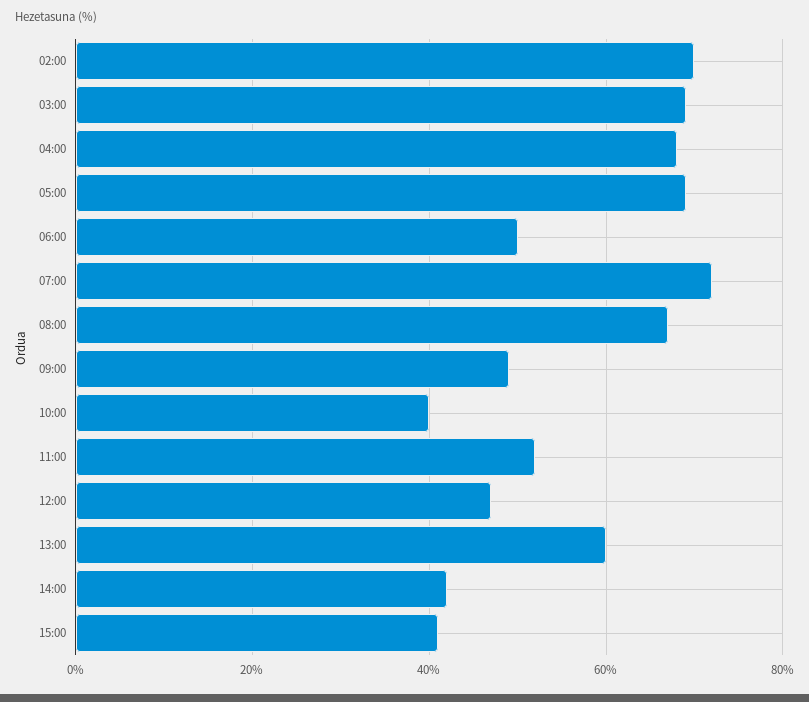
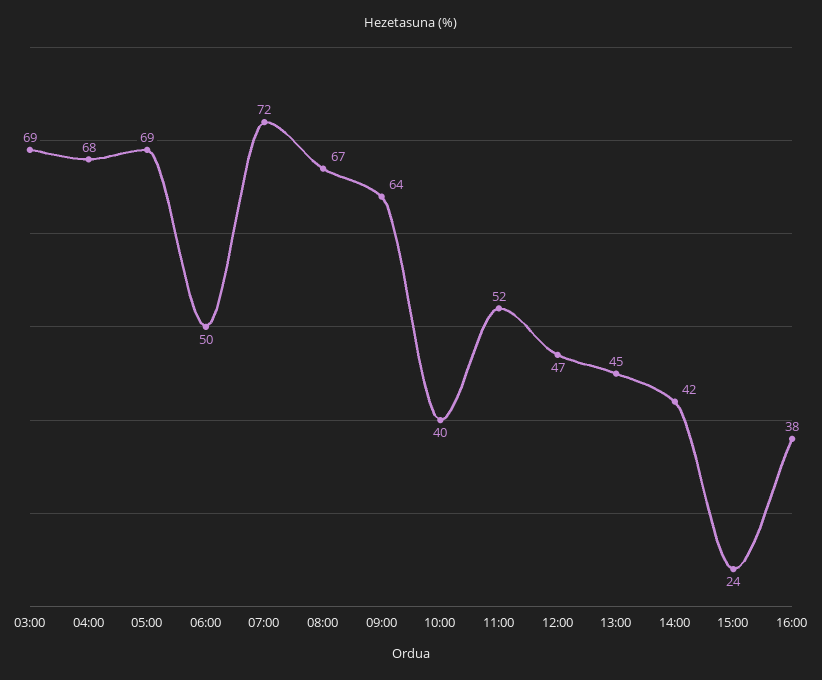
02:00: 70 -> none
09:00: 50 -> 64
13:00: 60 -> 45
15:00: 40 -> 24
16:00: none -> 38

